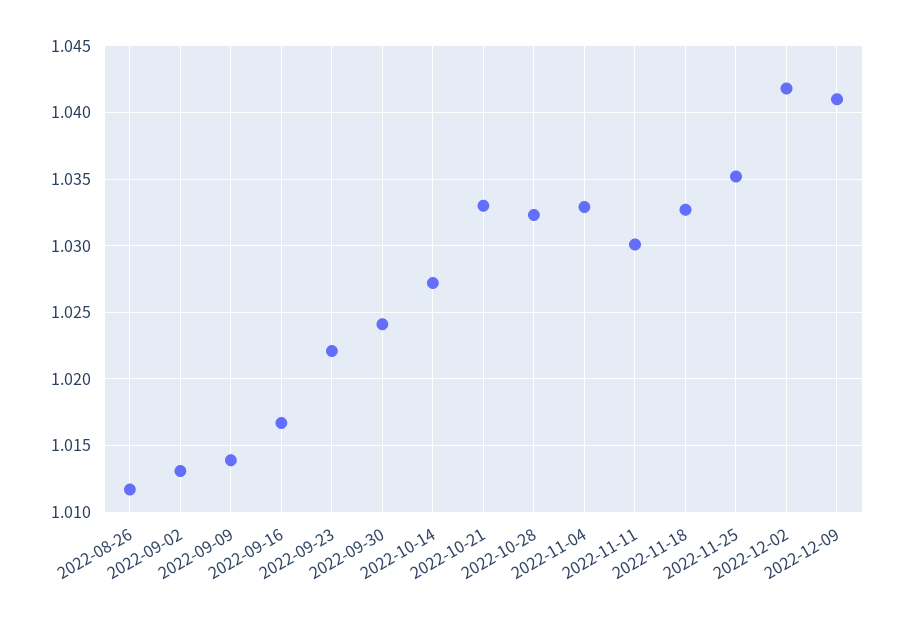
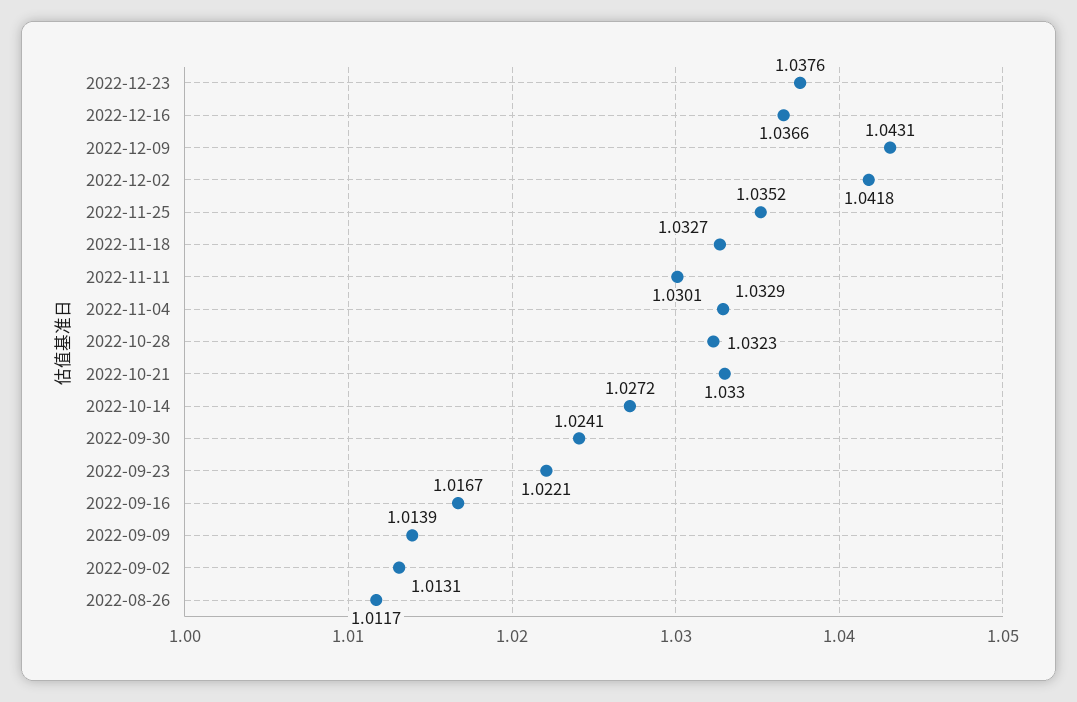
2022-12-09: 1.041 -> 1.0431
2022-12-23: none -> 1.0376
2022-12-16: none -> 1.0366

